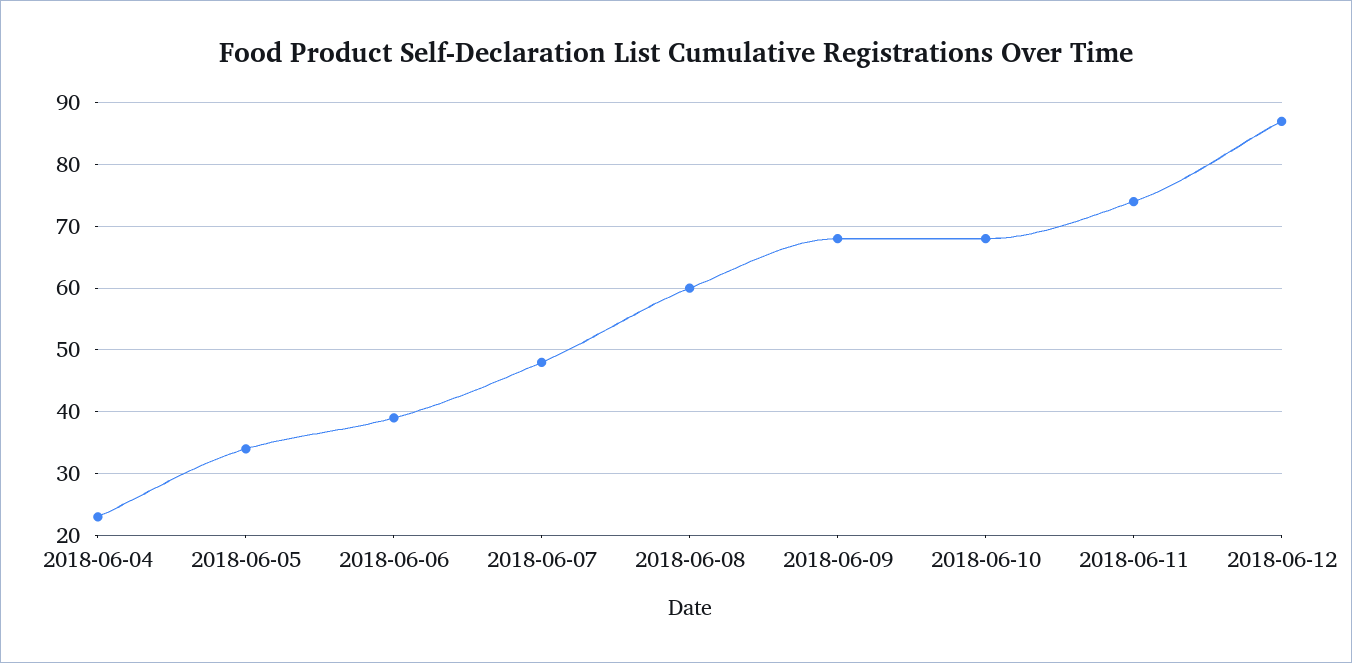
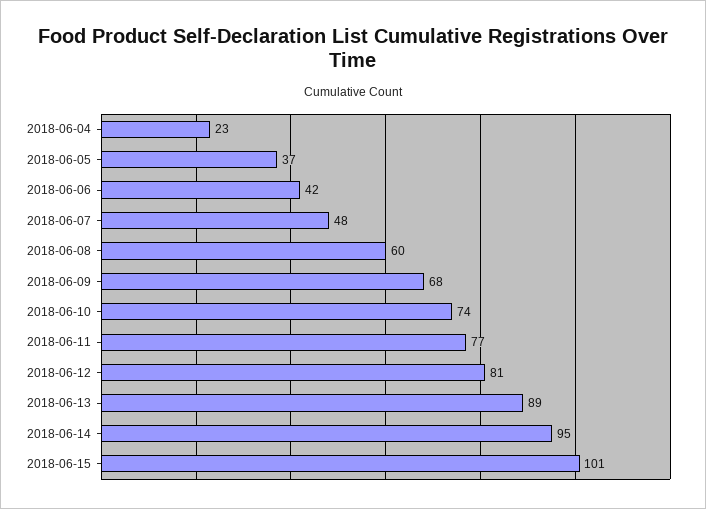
2018-06-05: 34 -> 37
2018-06-06: 39 -> 42
2018-06-10: 68 -> 74
2018-06-11: 74 -> 77
2018-06-12: 87 -> 81
2018-06-13: none -> 89
2018-06-14: none -> 95
2018-06-15: none -> 101

